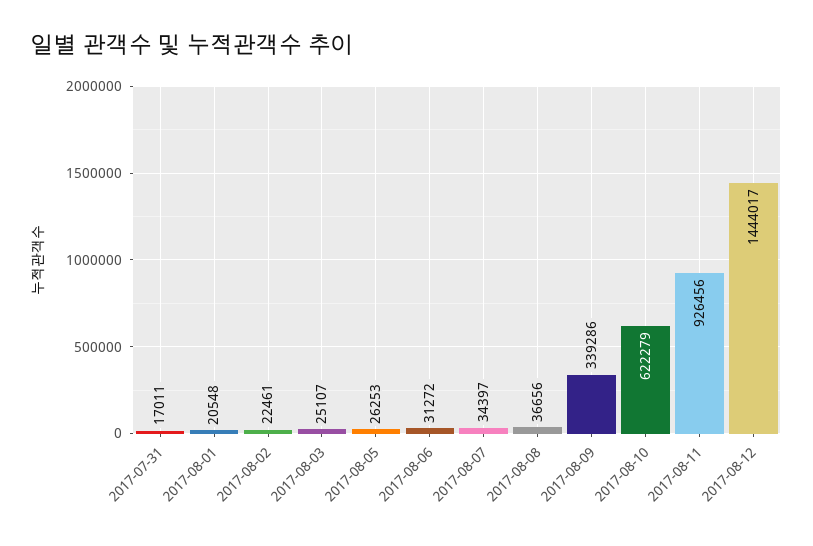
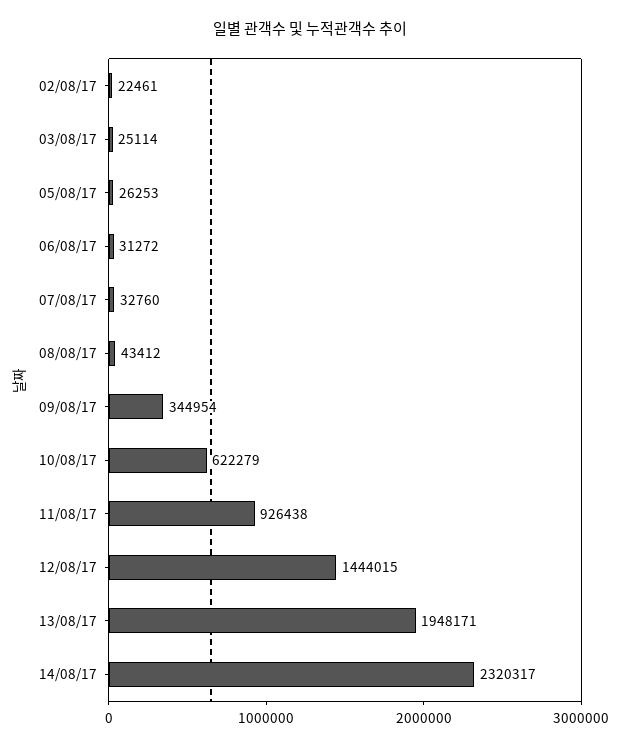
2017-07-31: 17011 -> none
2017-08-01: 20548 -> none
2017-08-03: 25107 -> 25114
2017-08-07: 34397 -> 32760
2017-08-08: 36656 -> 43412
2017-08-09: 339286 -> 344954
2017-08-11: 926456 -> 926438
2017-08-12: 1444017 -> 1444015
13/08/17: none -> 1948171
14/08/17: none -> 2320317

